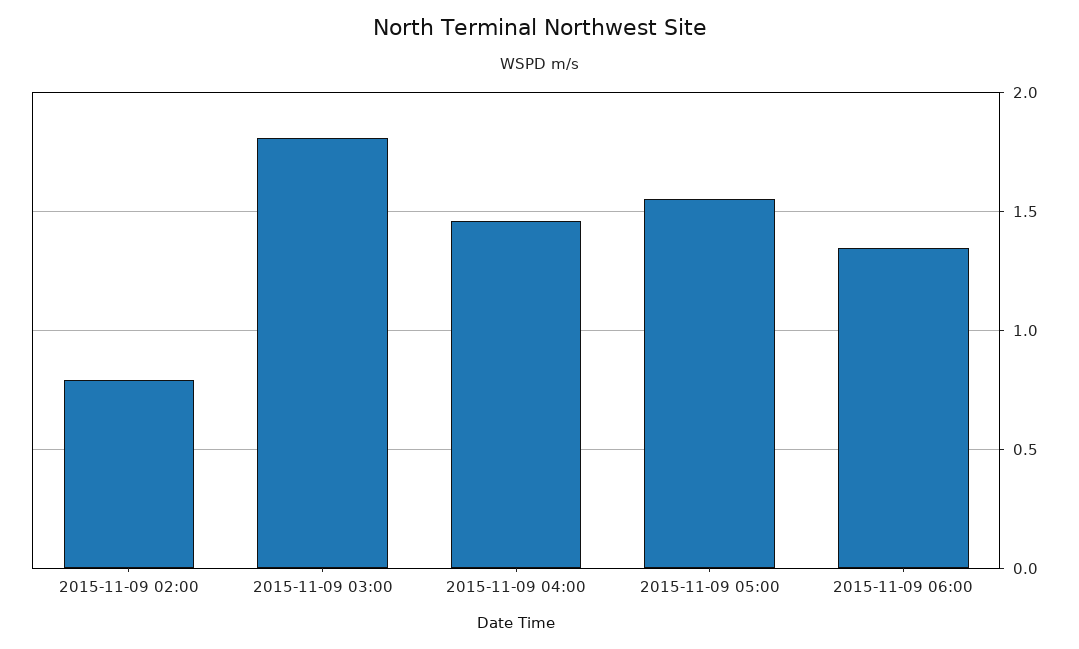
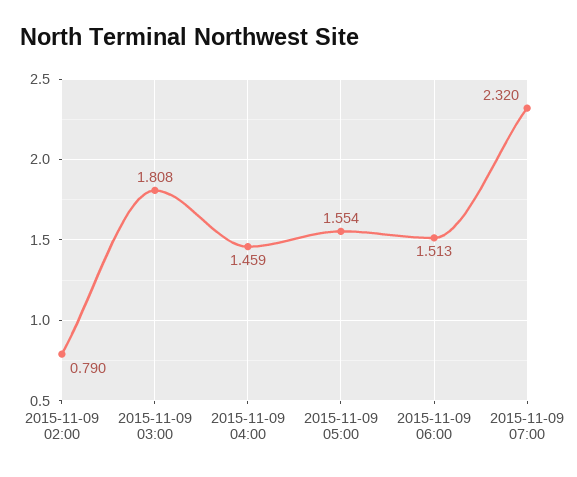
2015-11-09 06:00: 1.35 -> 1.513
2015-11-09 07:00: none -> 2.32

